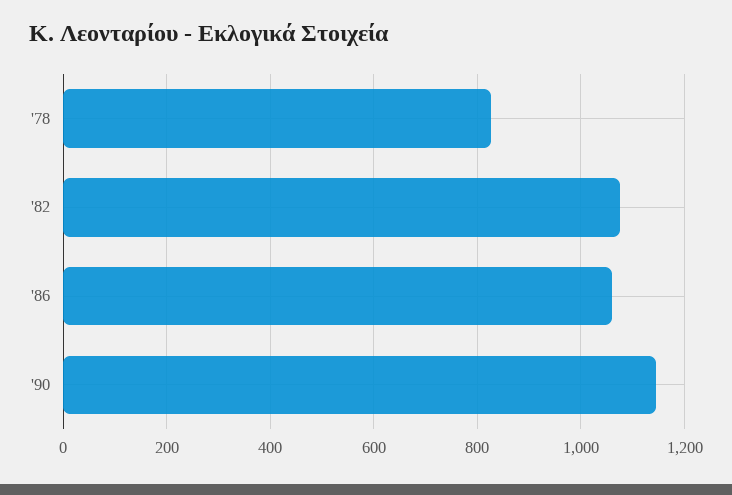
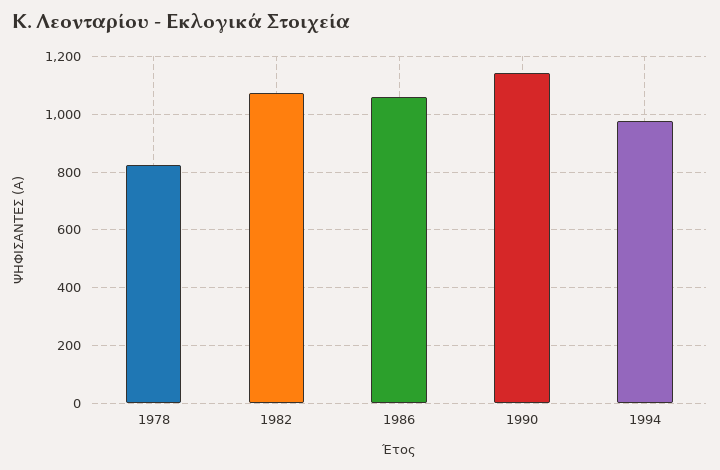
1994: none -> 975

